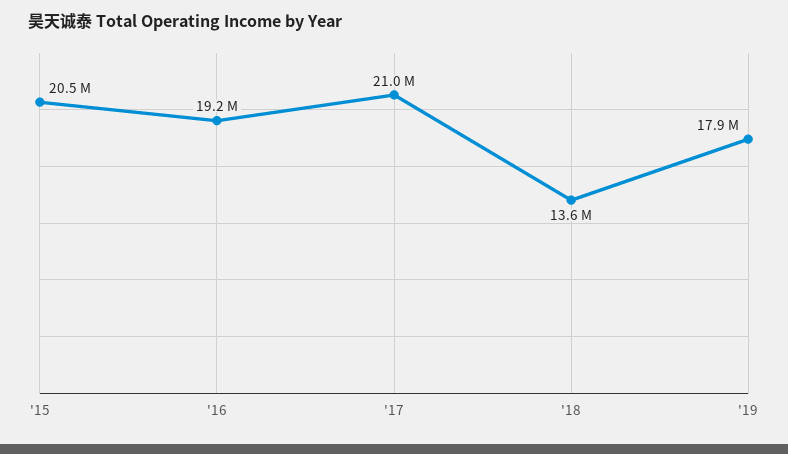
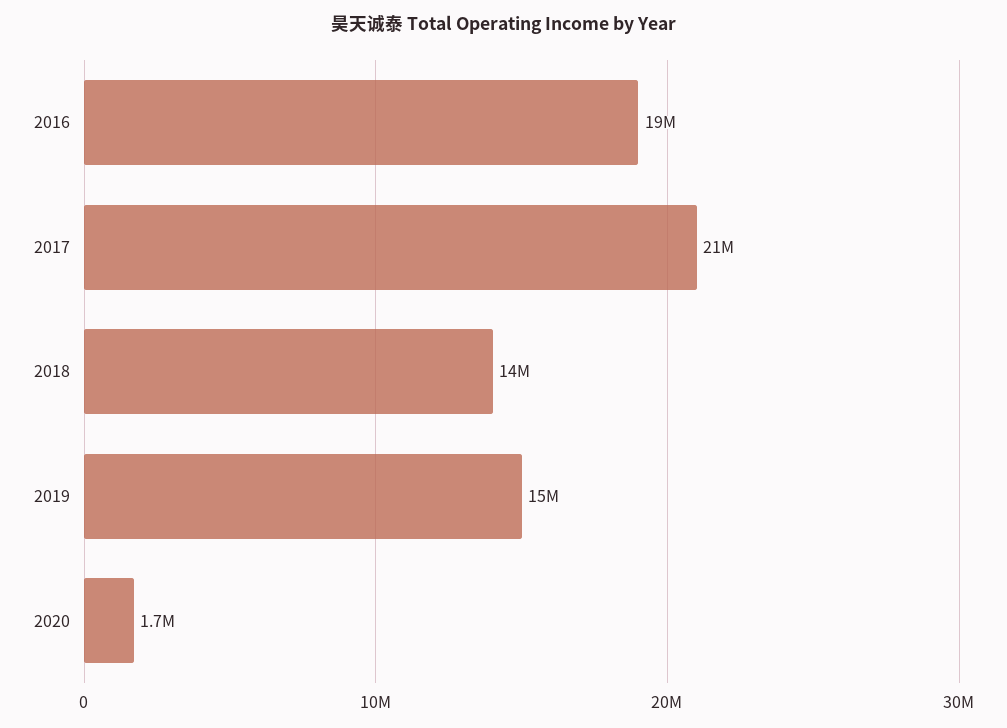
'15: 20500000 -> none
'19: 17900000 -> 15000000
2020: none -> 1700000

